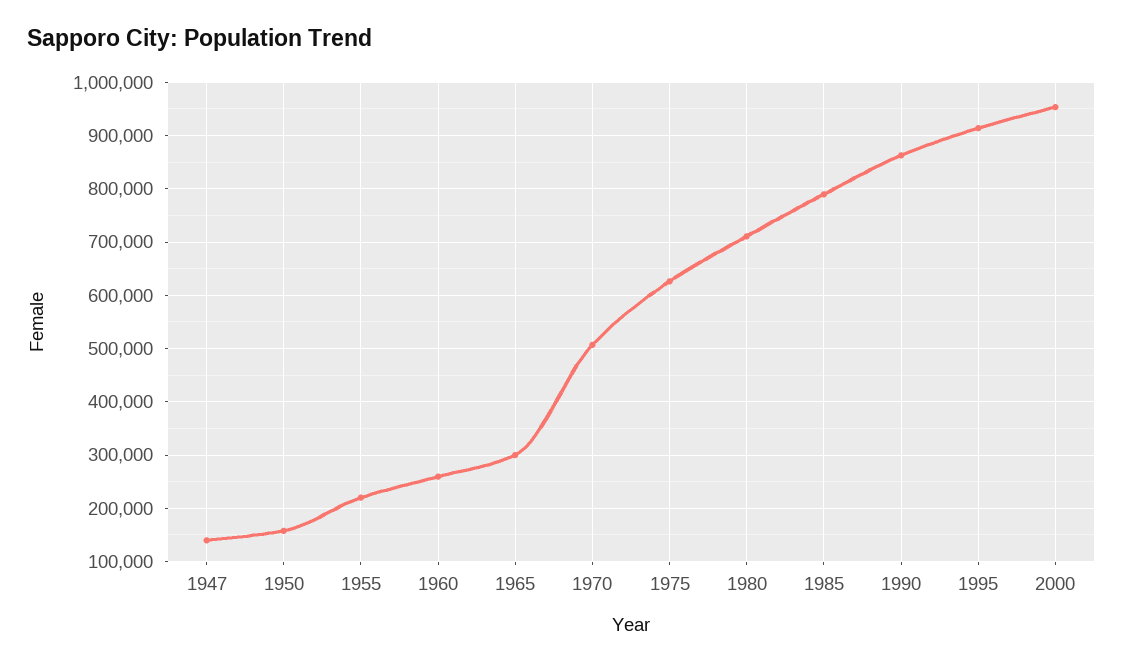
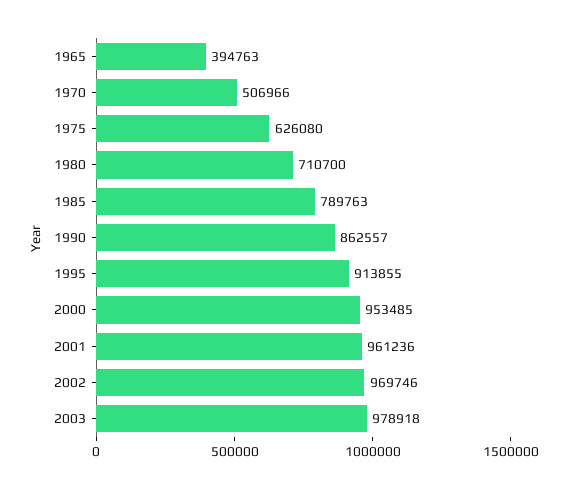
1947: 140000 -> none
1950: 160000 -> none
1955: 220000 -> none
1960: 260000 -> none
1965: 300000 -> 394763
2001: none -> 961236
2002: none -> 969746
2003: none -> 978918

